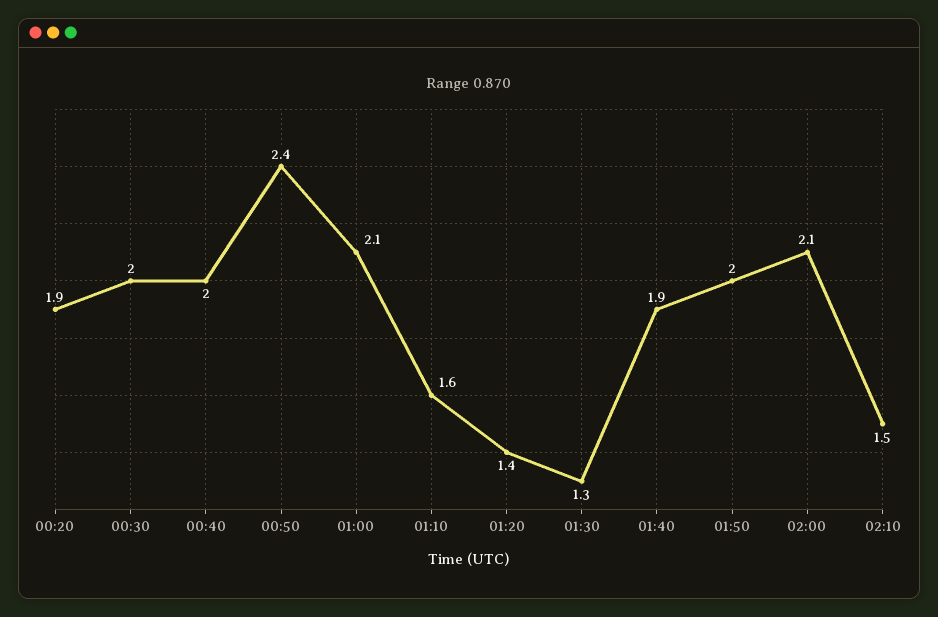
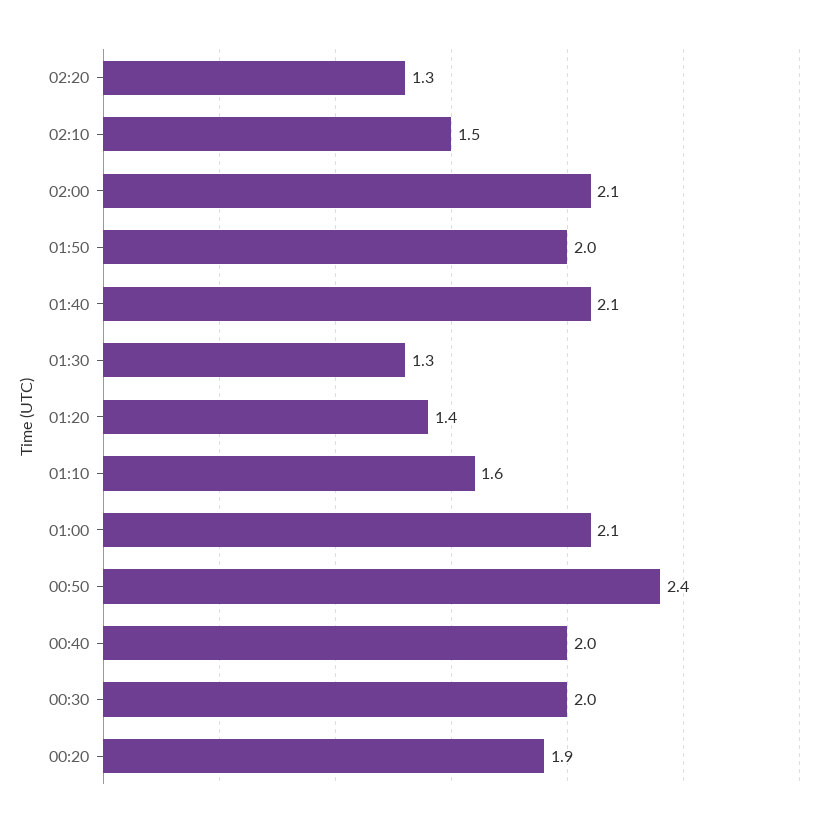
01:40: 1.9 -> 2.1
02:20: none -> 1.3

